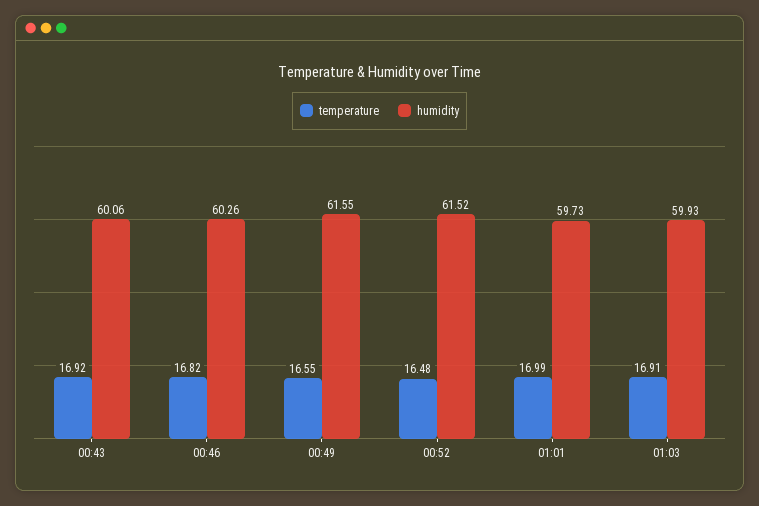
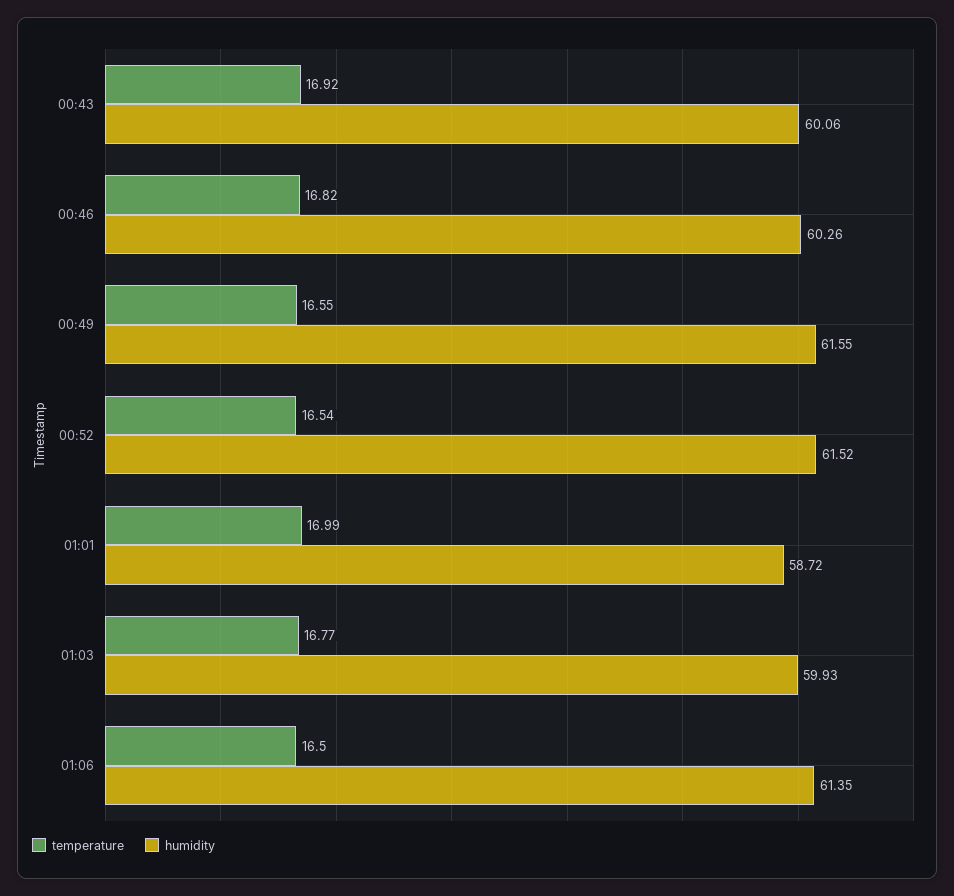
temperature, 00:52: 16.48 -> 16.54
humidity, 01:01: 59.73 -> 58.72
temperature, 01:03: 16.91 -> 16.77
temperature, 01:06: none -> 16.5
humidity, 01:06: none -> 61.35

